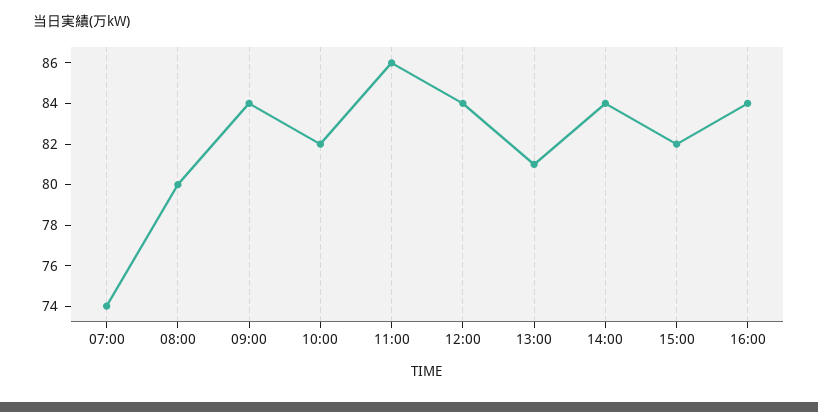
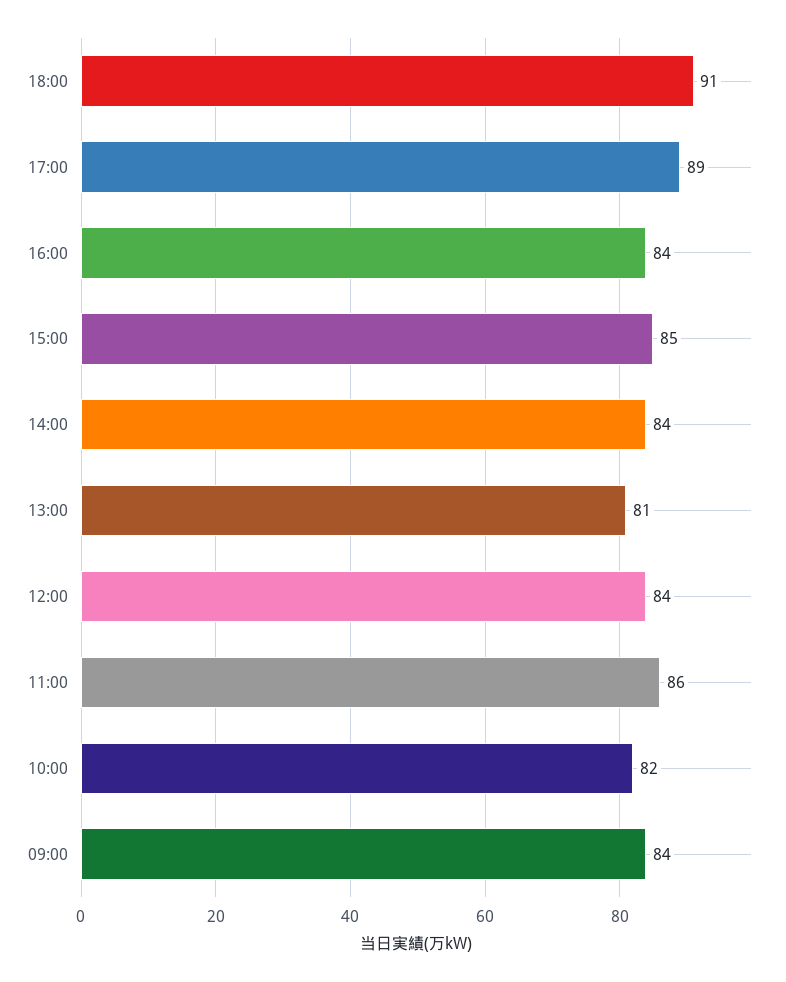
07:00: 74 -> none
08:00: 80 -> none
15:00: 82 -> 85
18:00: none -> 91
17:00: none -> 89

